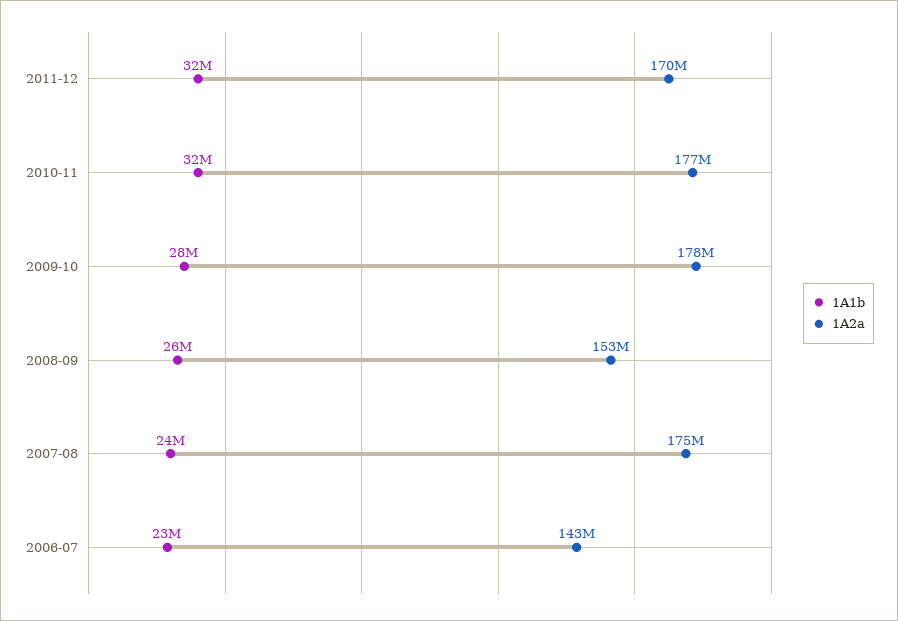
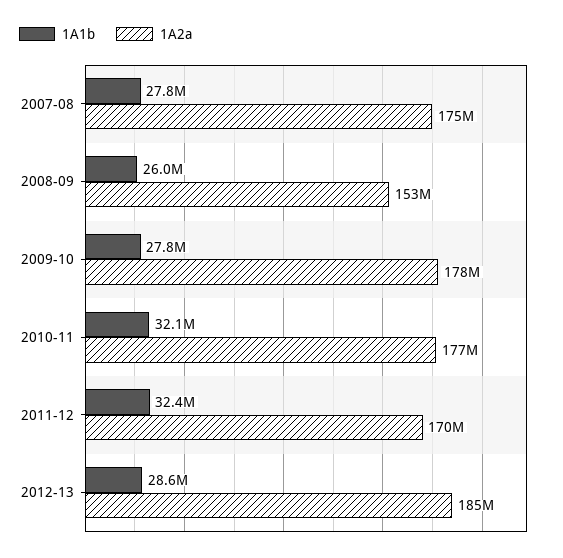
1A1b, 2007-08: 24000000 -> 27800000
1A1b, 2006-07: 23000000 -> none
1A2a, 2006-07: 143000000 -> none
1A1b, 2012-13: none -> 28600000
1A2a, 2012-13: none -> 185000000

